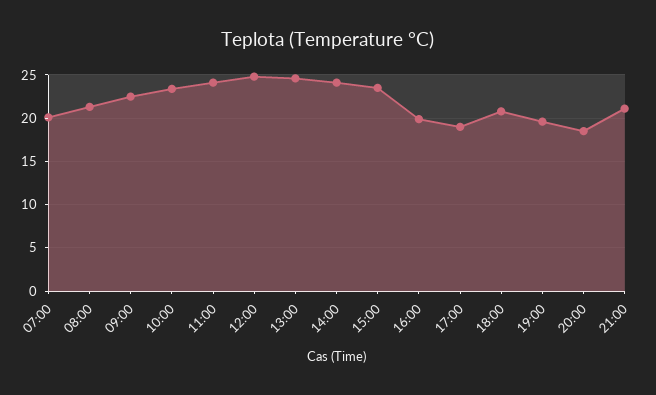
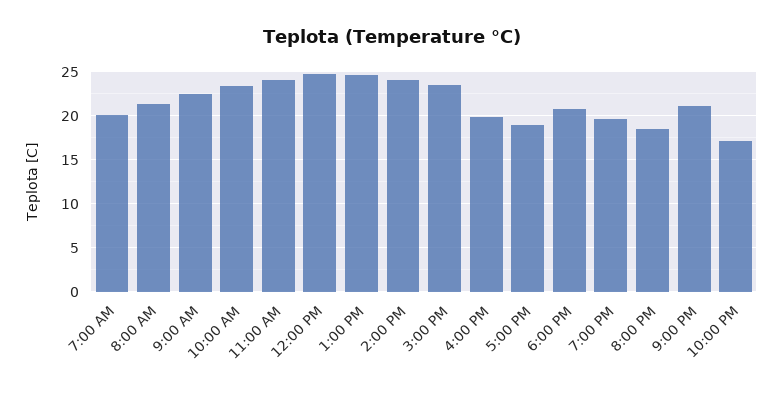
10:00 PM: none -> 17

